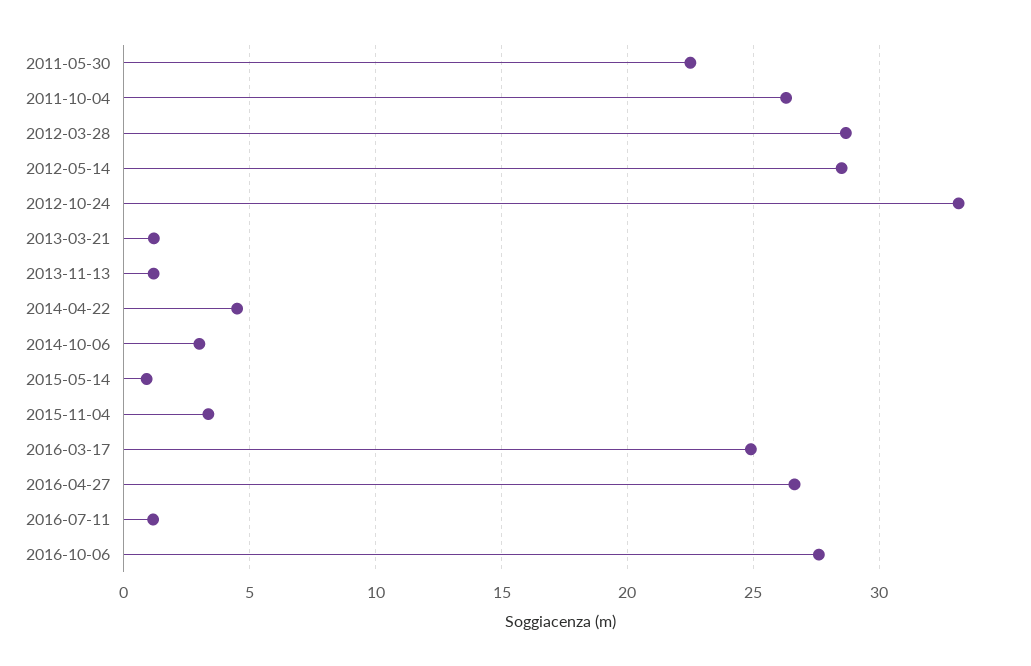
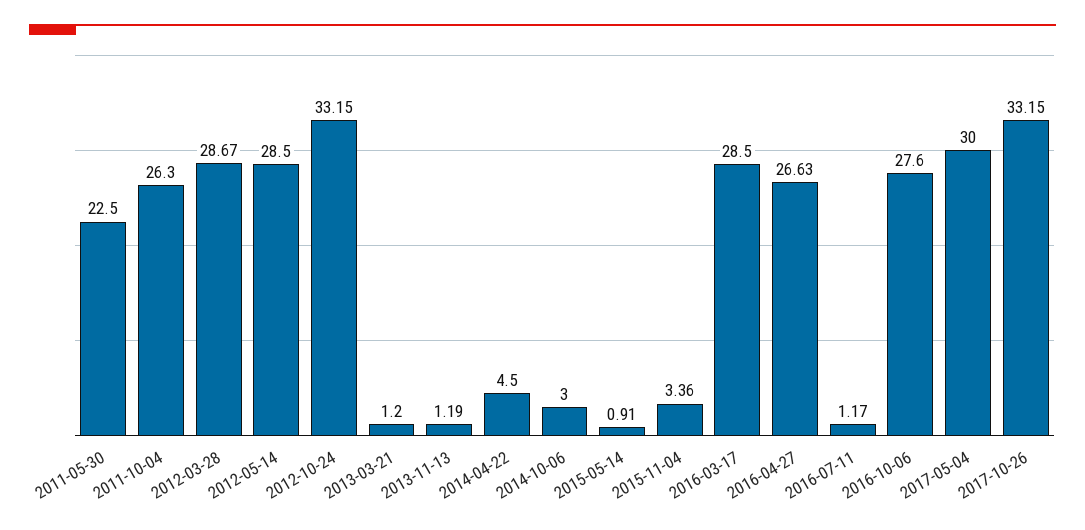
2016-03-17: 25 -> 28.5
2017-05-04: none -> 30
2017-10-26: none -> 33.15

